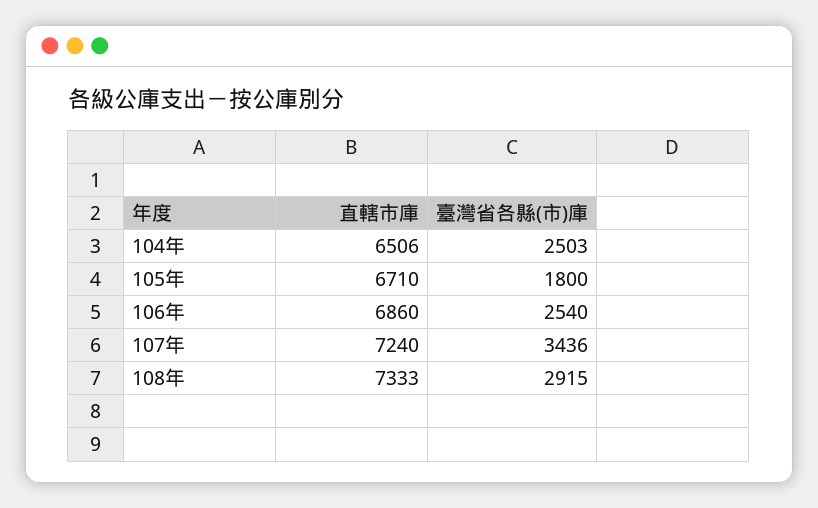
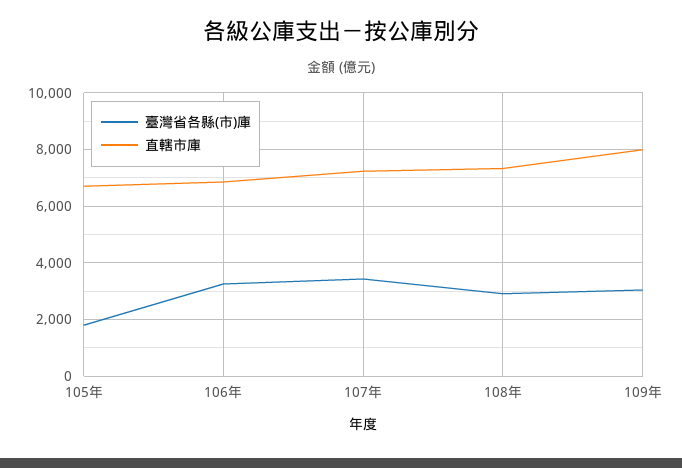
直轄市庫, 104年: 6506 -> none
臺灣省各縣(市)庫, 104年: 2503 -> none
臺灣省各縣(市)庫, 106年: 2540 -> 3250
臺灣省各縣(市)庫, 109年: none -> 3000
直轄市庫, 109年: none -> 8000

